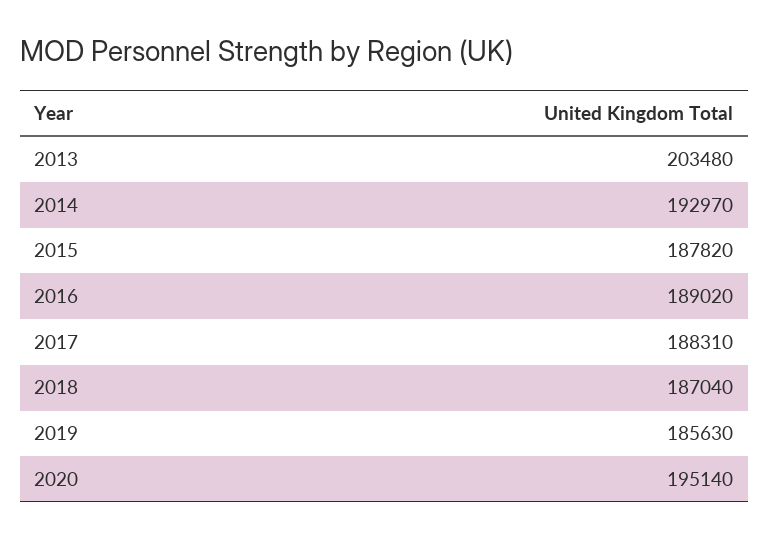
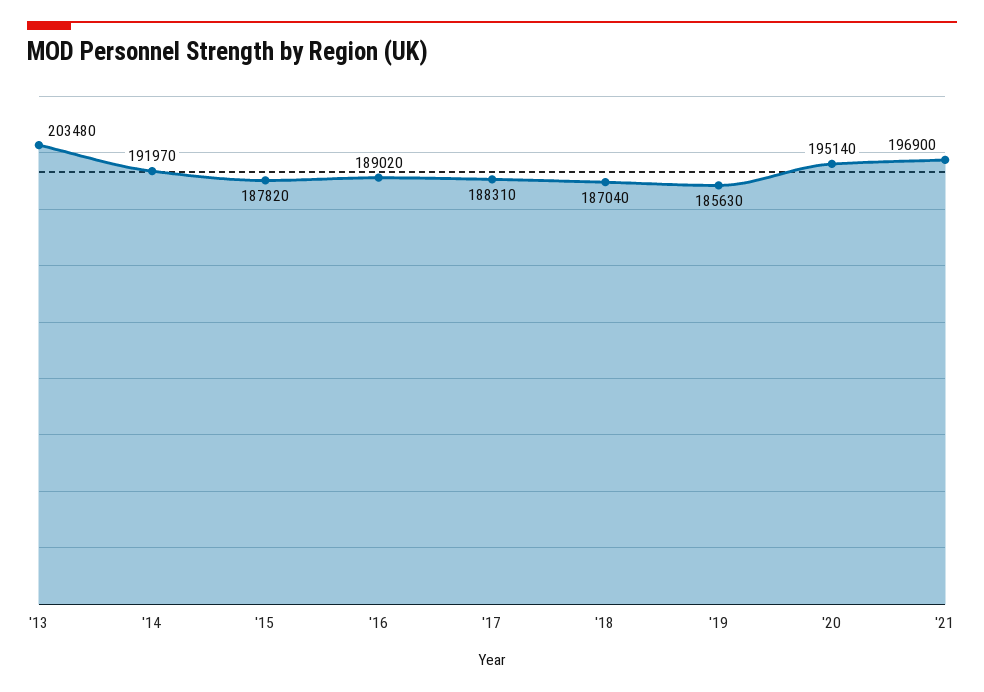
2014: 192970 -> 191970
'21: none -> 196900

